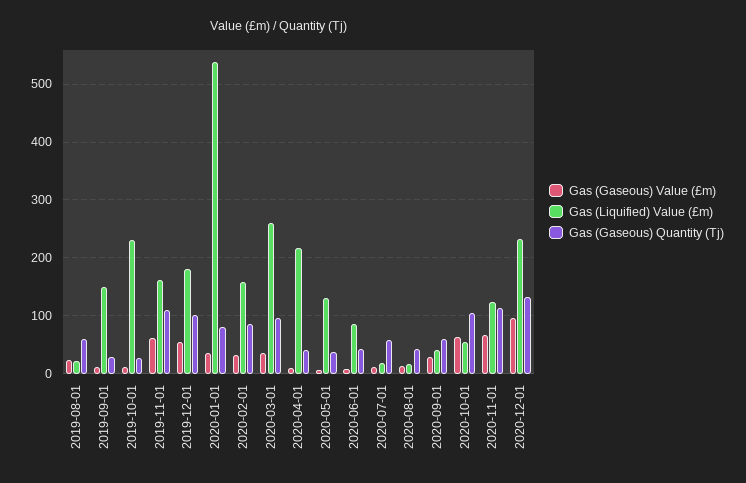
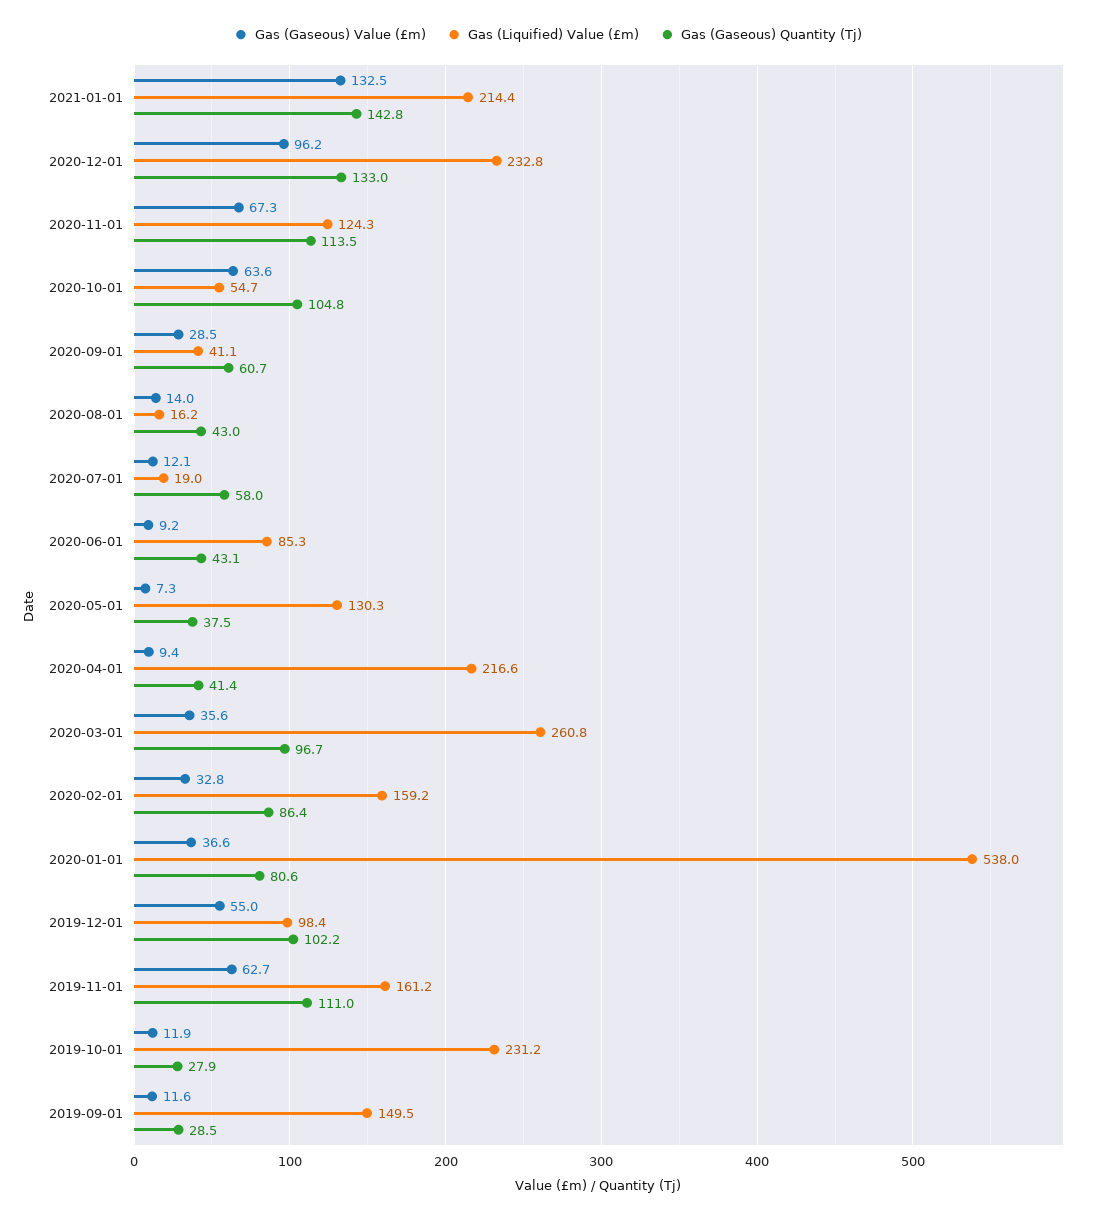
Gas (Gaseous) Value (£m), 2019-08-01: 20 -> none
Gas (Liquified) Value (£m), 2019-08-01: 20 -> none
Gas (Gaseous) Quantity (Tj), 2019-08-01: 60 -> none
Gas (Liquified) Value (£m), 2019-12-01: 180 -> 98.4
Gas (Gaseous) Value (£m), 2021-01-01: none -> 132.5
Gas (Liquified) Value (£m), 2021-01-01: none -> 214.4
Gas (Gaseous) Quantity (Tj), 2021-01-01: none -> 142.8

